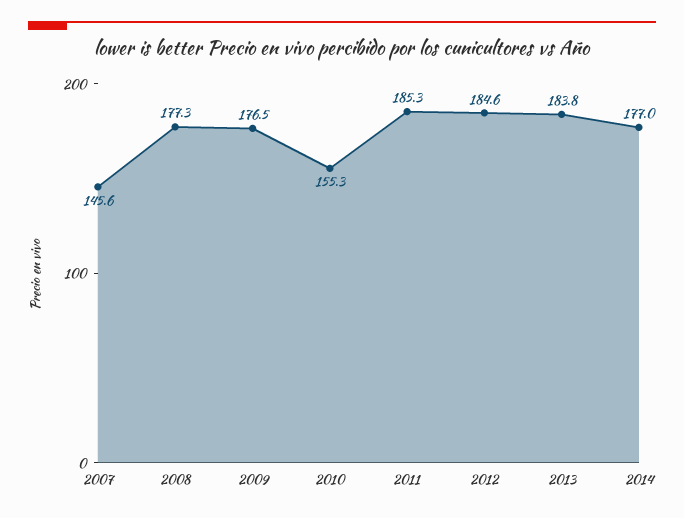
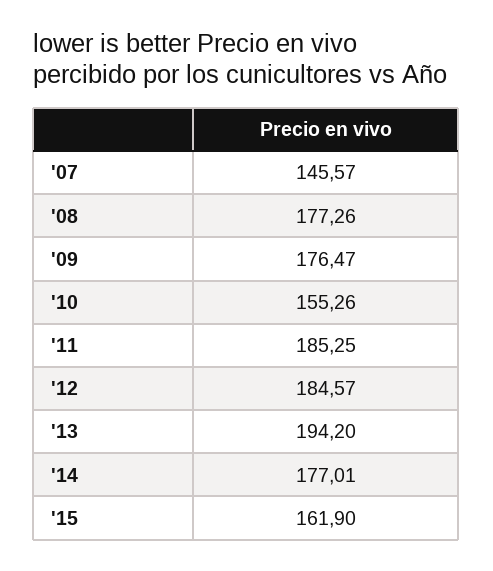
2013: 183.8 -> 194.2
'15: none -> 161.9

